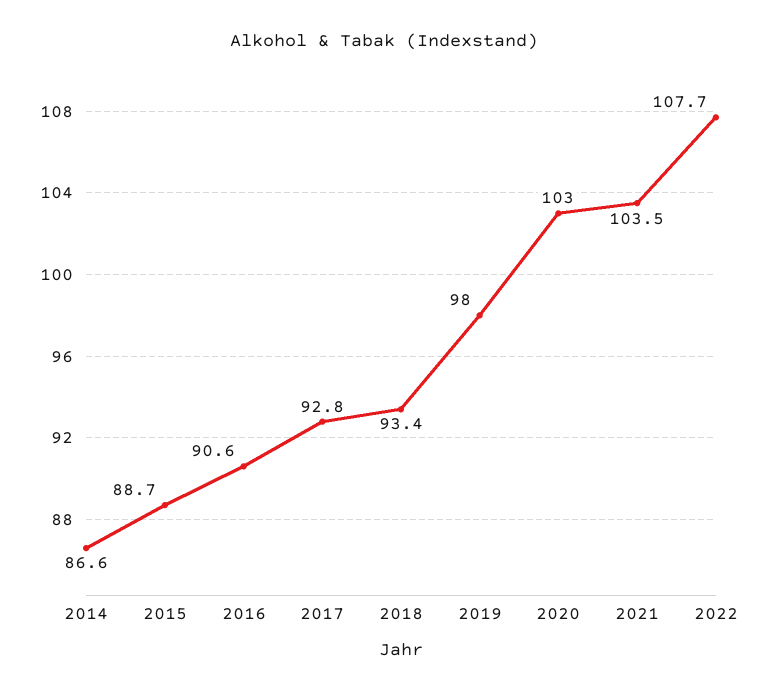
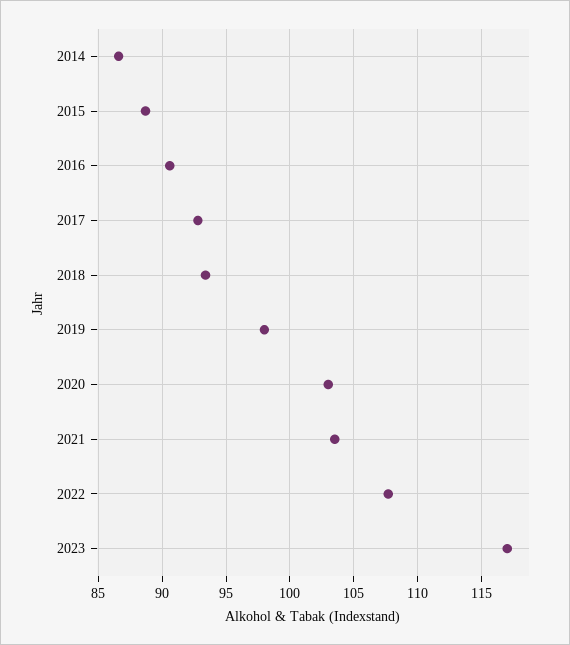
2023: none -> 117

